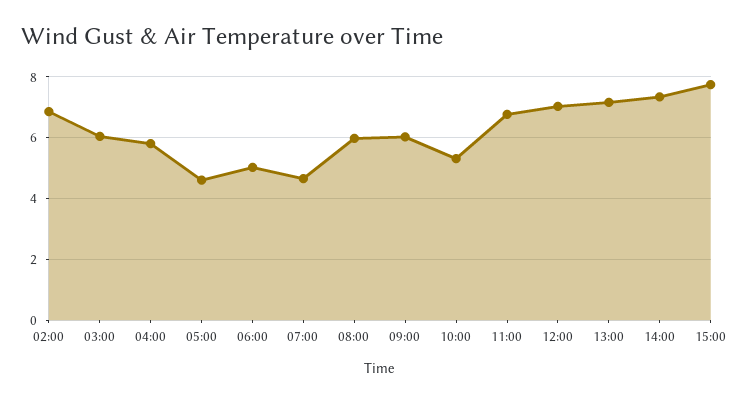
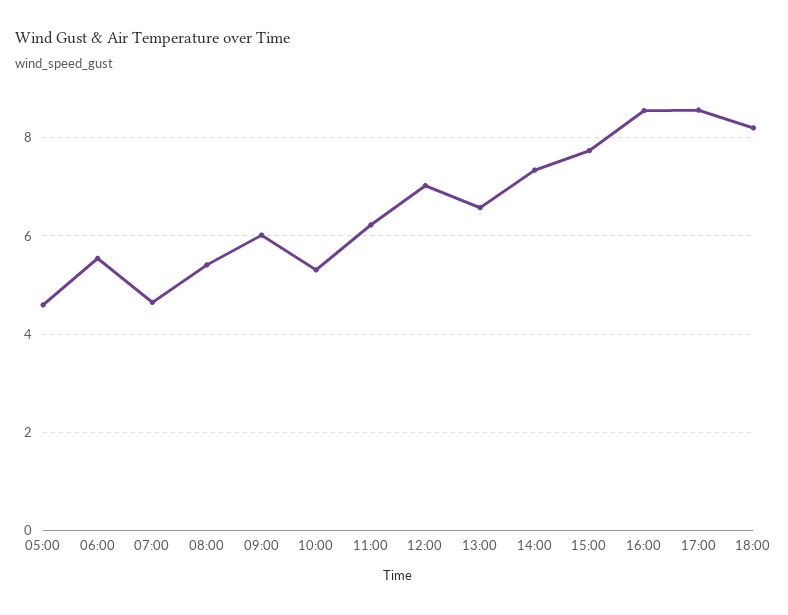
02:00: 6.8 -> none
03:00: 6 -> none
04:00: 5.8 -> none
06:00: 5 -> 5.6
08:00: 6 -> 5.4
11:00: 6.8 -> 6.2
13:00: 7.2 -> 6.6
16:00: none -> 8.6
17:00: none -> 8.6
18:00: none -> 8.2

